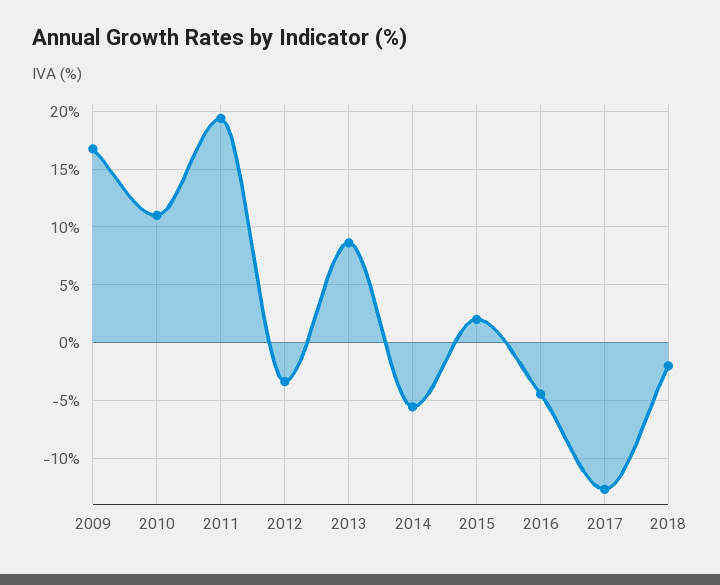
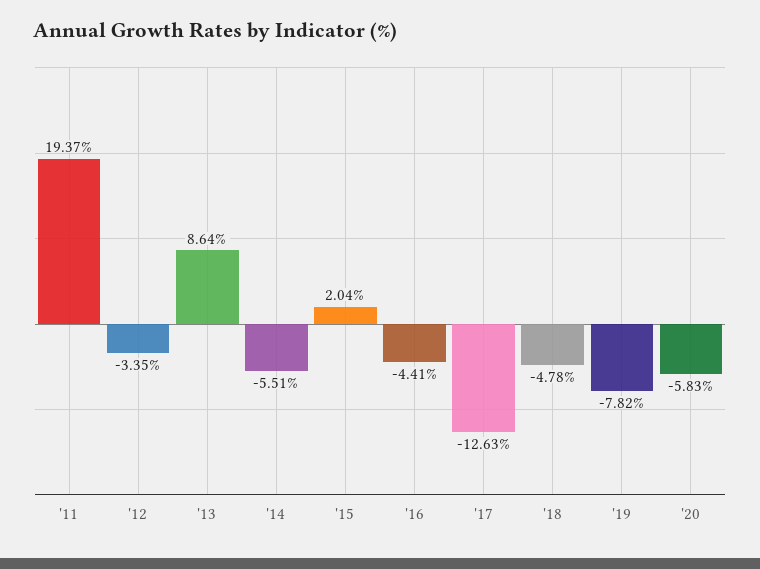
2009: 17 -> none
2010: 11 -> none
2018: -2 -> -4.78
'19: none -> -7.82
'20: none -> -5.83

